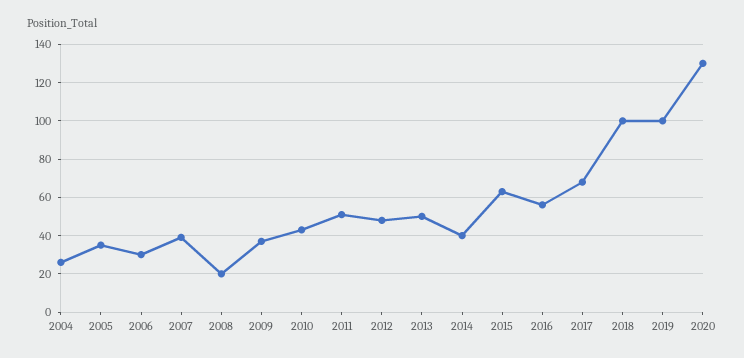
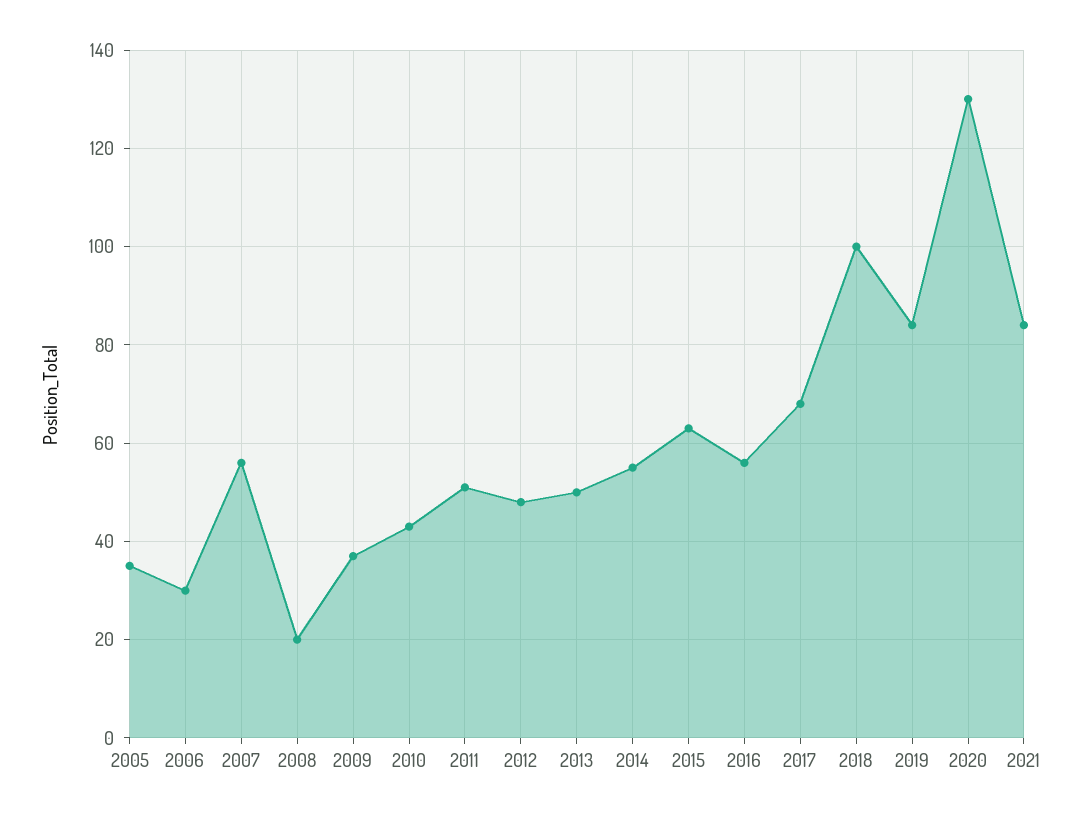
2004: 25 -> none
2007: 40 -> 55
2014: 40 -> 55
2019: 100 -> 85
2021: none -> 85

